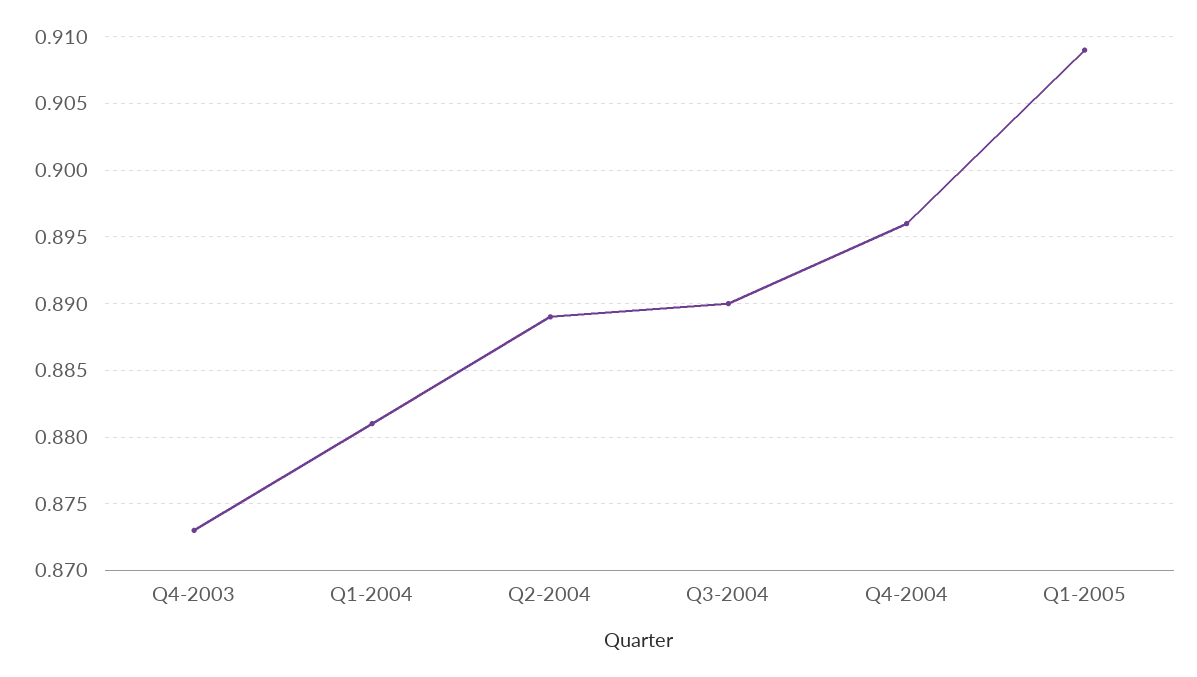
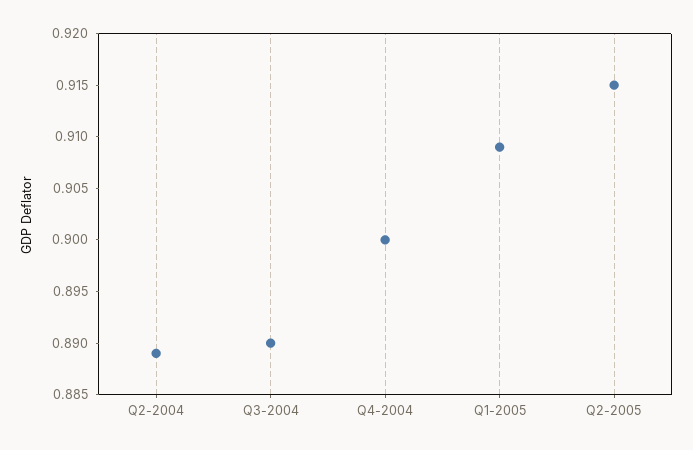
Q4-2003: 0.873 -> none
Q1-2004: 0.881 -> none
Q4-2004: 0.896 -> 0.9
Q2-2005: none -> 0.915

